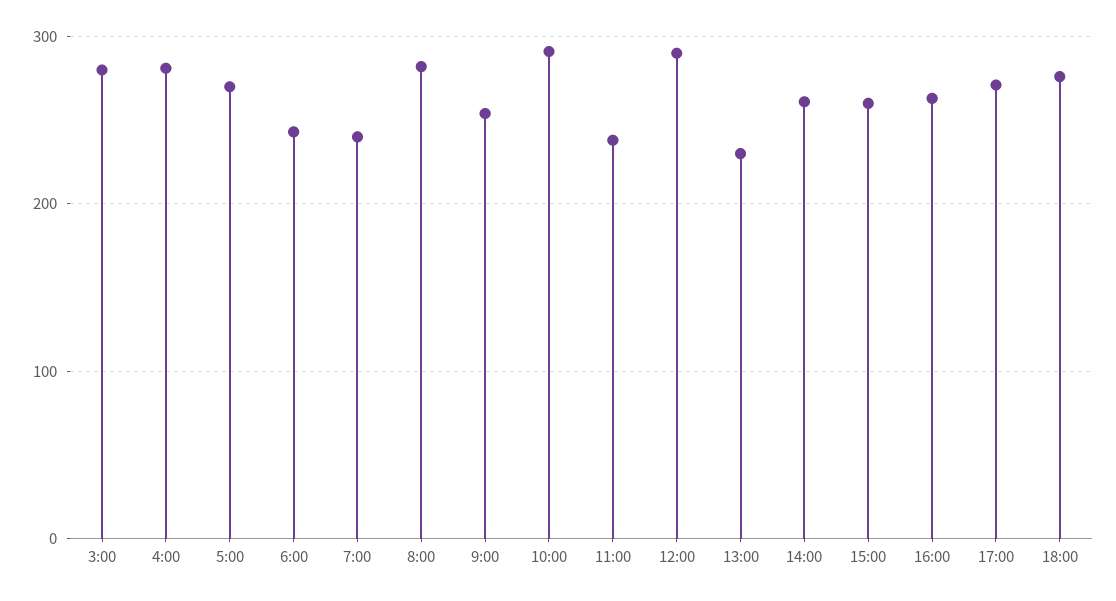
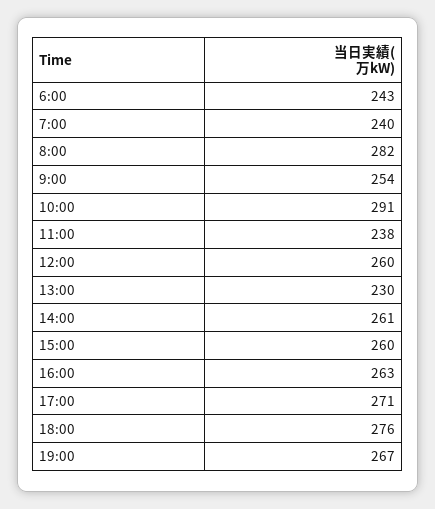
3:00: 280 -> none
4:00: 280 -> none
5:00: 270 -> none
12:00: 290 -> 260
19:00: none -> 267

